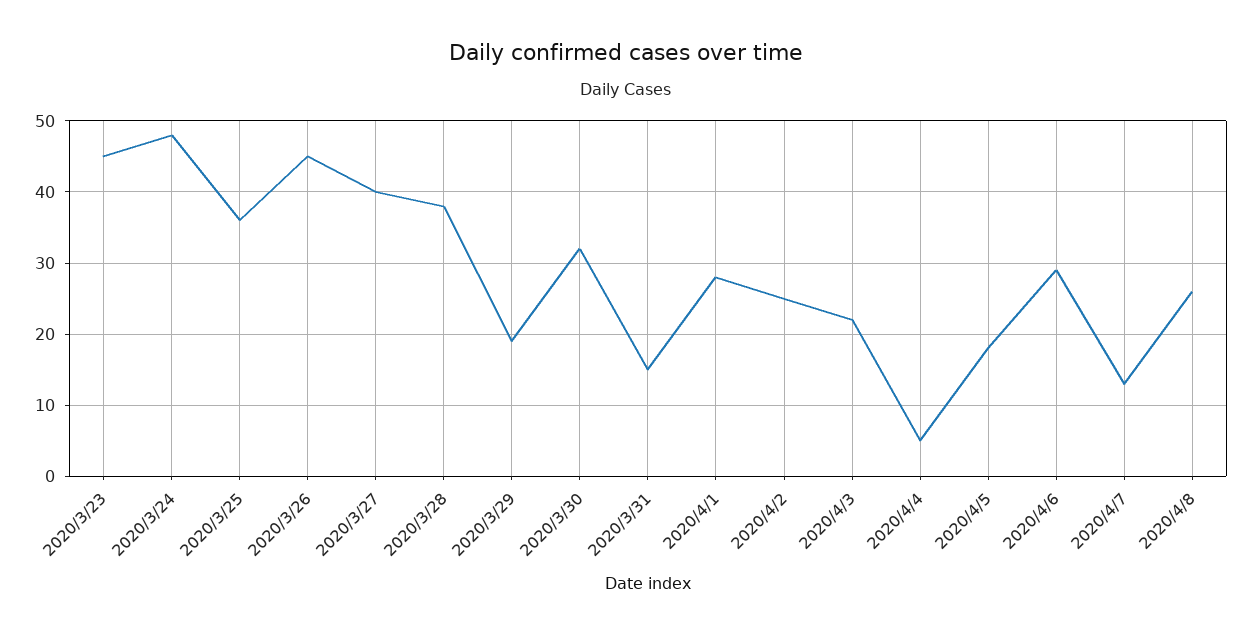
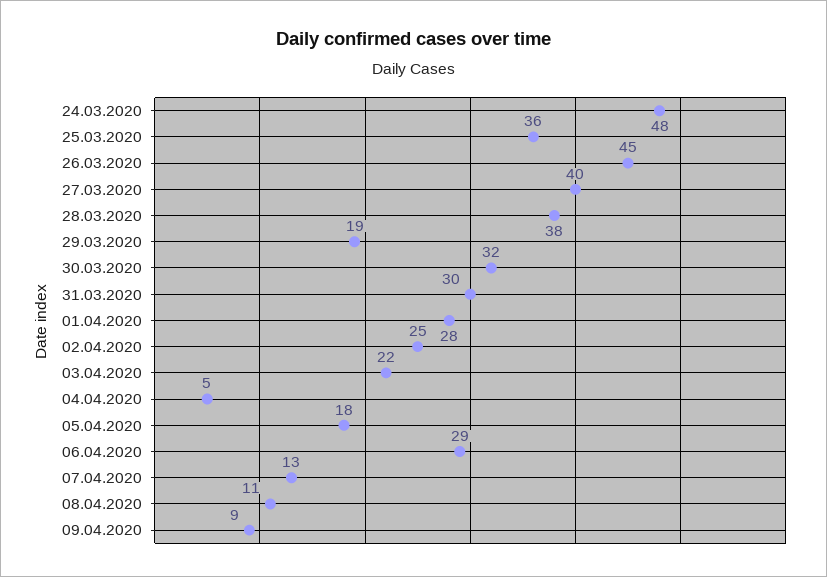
2020/3/23: 45 -> none
2020/3/31: 15 -> 30
2020/4/8: 26 -> 11
09.04.2020: none -> 9

